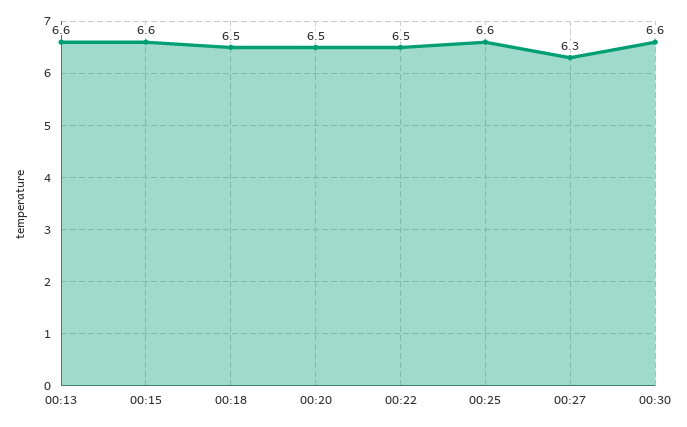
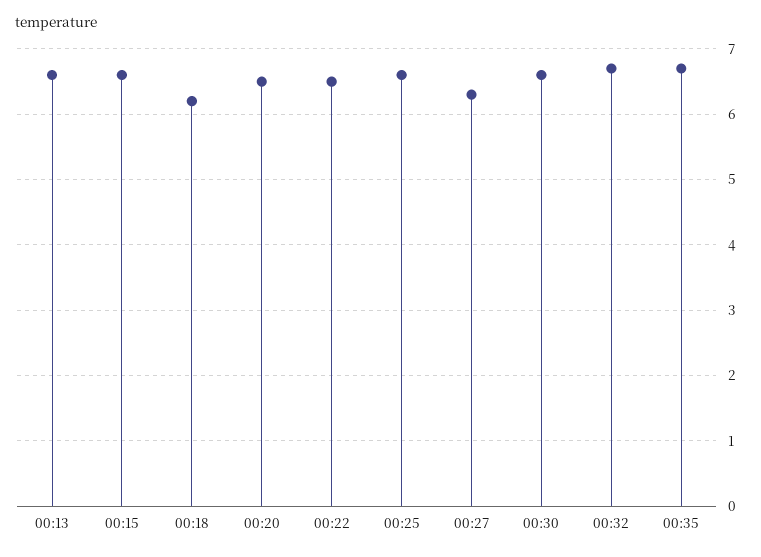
00:18: 6.5 -> 6.2
00:32: none -> 6.7
00:35: none -> 6.7

